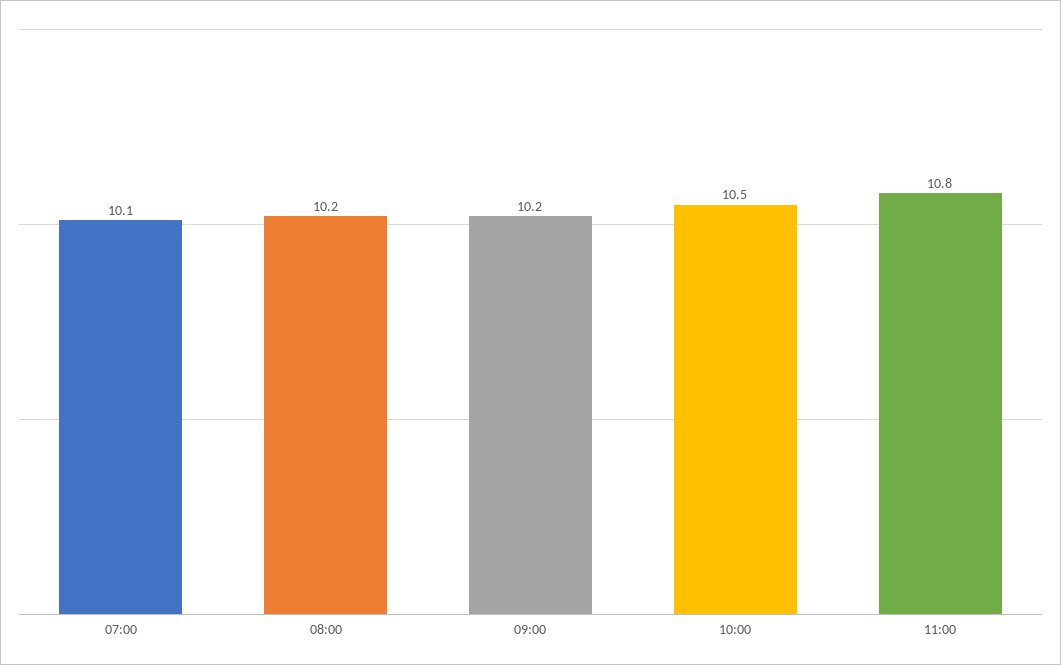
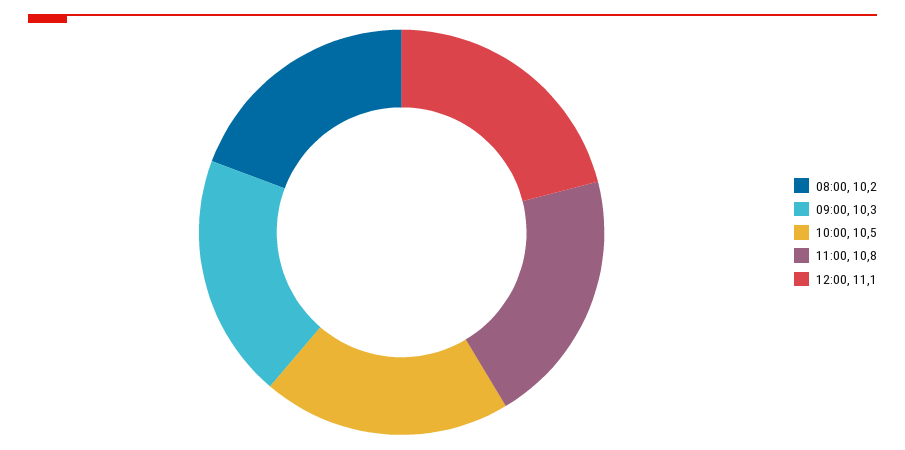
07:00: 10.1 -> none
09:00: 10.2 -> 10.3
12:00: none -> 11.1

